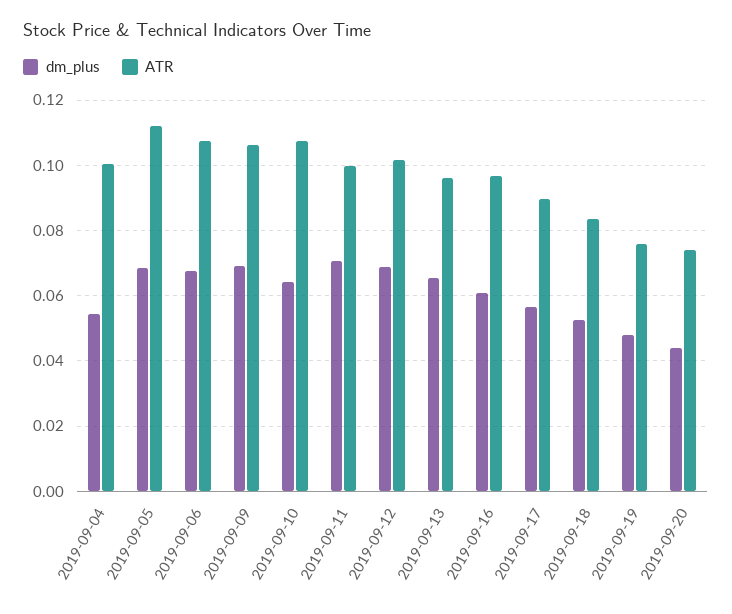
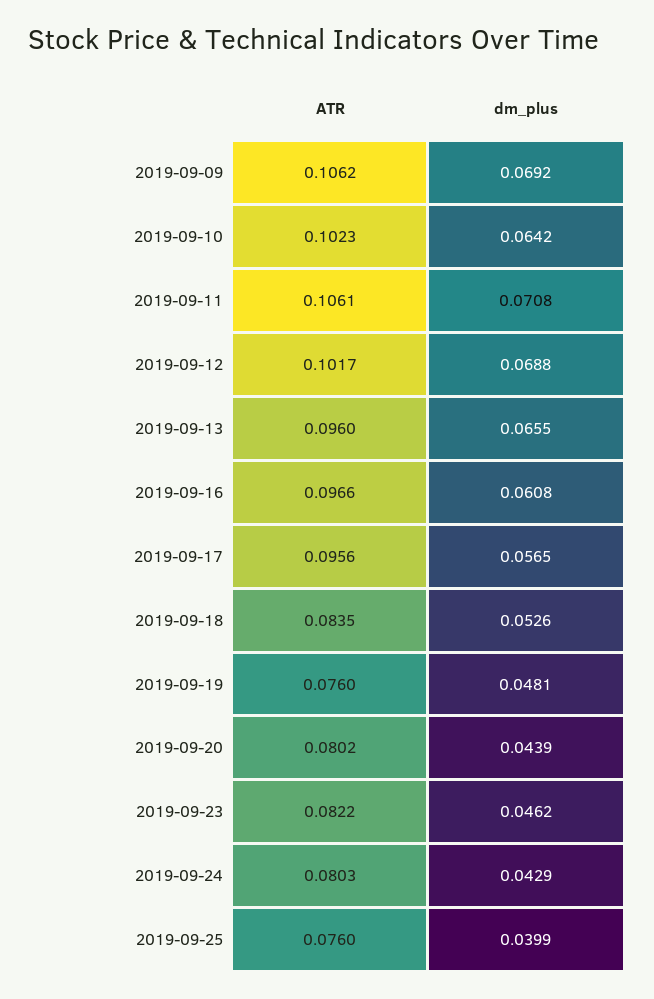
dm_plus, 2019-09-04: 0.054 -> none
ATR, 2019-09-04: 0.1 -> none
dm_plus, 2019-09-05: 0.068 -> none
ATR, 2019-09-05: 0.112 -> none
dm_plus, 2019-09-06: 0.068 -> none
ATR, 2019-09-06: 0.108 -> none
ATR, 2019-09-10: 0.108 -> 0.1023
ATR, 2019-09-11: 0.1 -> 0.1061
ATR, 2019-09-17: 0.09 -> 0.0956
ATR, 2019-09-20: 0.074 -> 0.0802
ATR, 2019-09-23: none -> 0.0822
dm_plus, 2019-09-23: none -> 0.0462
ATR, 2019-09-24: none -> 0.0803
dm_plus, 2019-09-24: none -> 0.0429
ATR, 2019-09-25: none -> 0.076
dm_plus, 2019-09-25: none -> 0.0399

